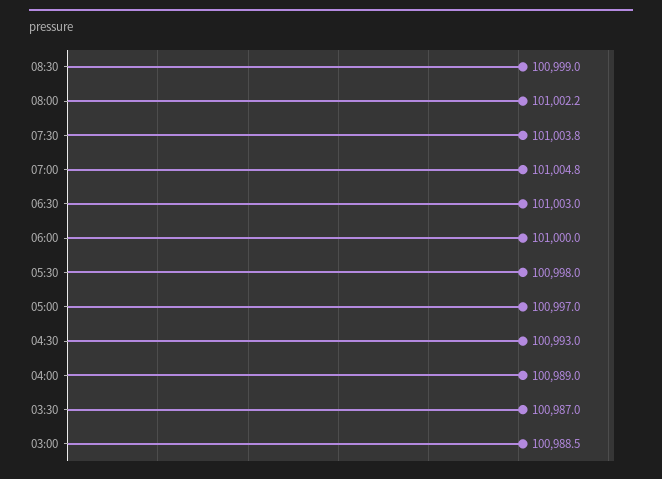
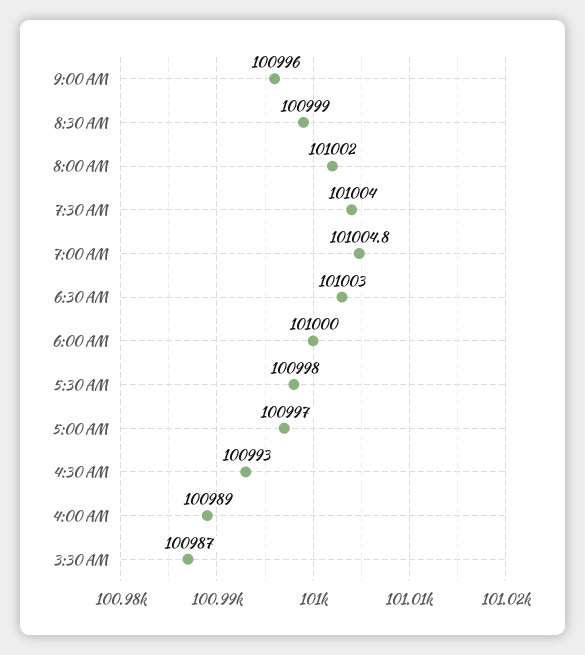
08:00: 101002.2 -> 101002
07:30: 101003.8 -> 101004
03:00: 100988.5 -> none
9:00 AM: none -> 100996

